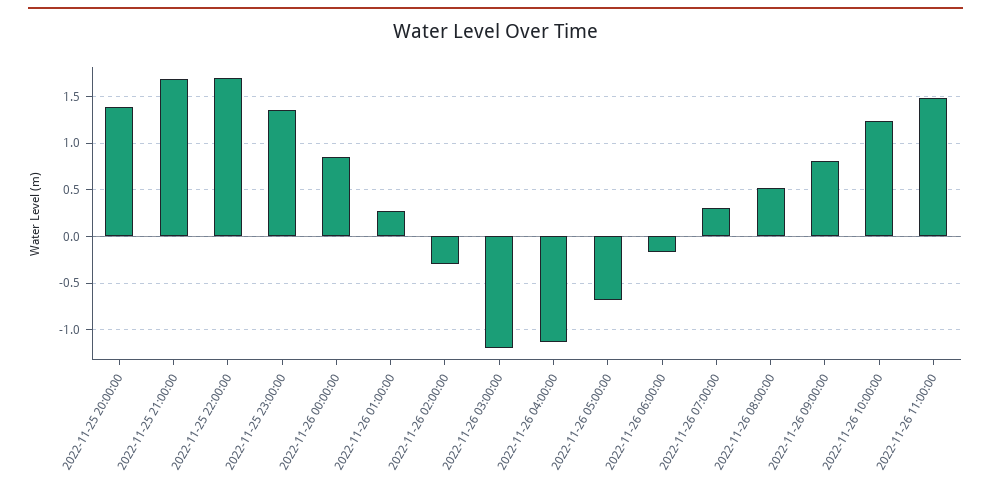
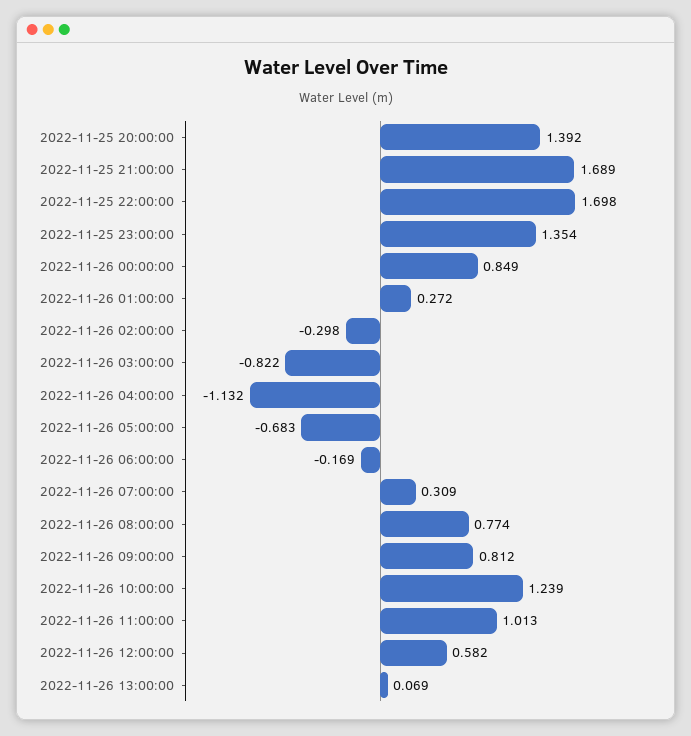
2022-11-26 03:00:00: -1.2 -> -0.822
2022-11-26 08:00:00: 0.5 -> 0.774
2022-11-26 11:00:00: 1.5 -> 1.013
2022-11-26 12:00:00: none -> 0.582
2022-11-26 13:00:00: none -> 0.069

